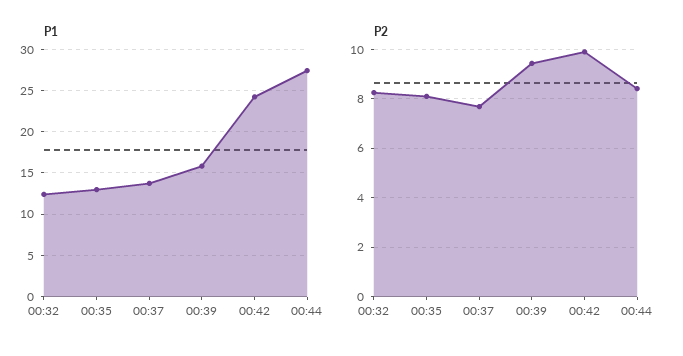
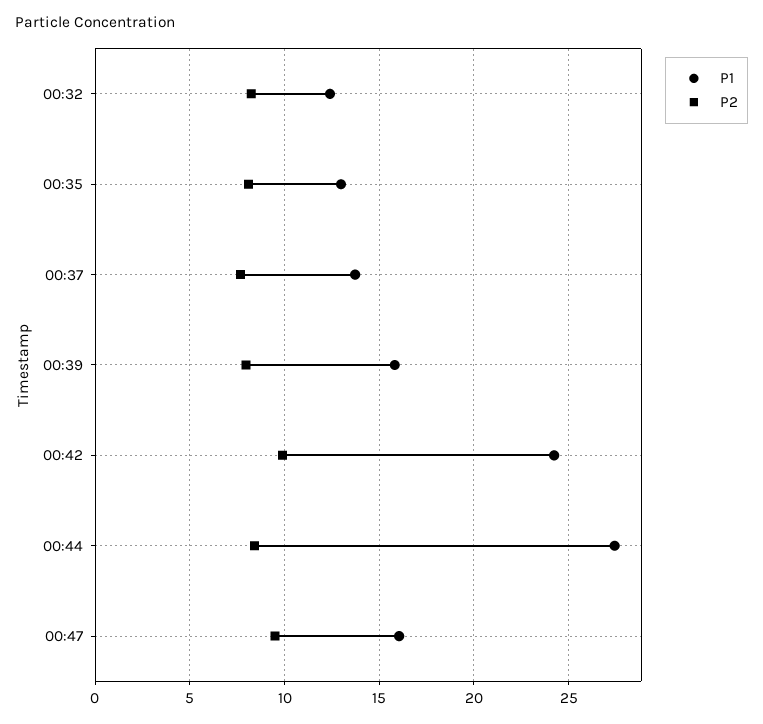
P2, 00:39: 9.5 -> 8
P1, 00:47: none -> 16
P2, 00:47: none -> 9.5

